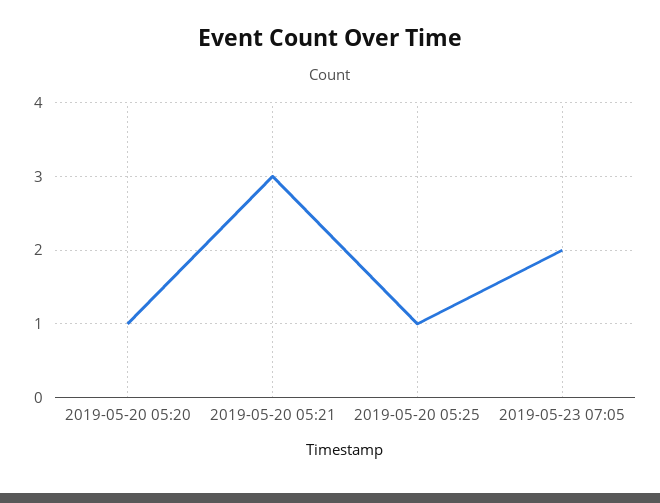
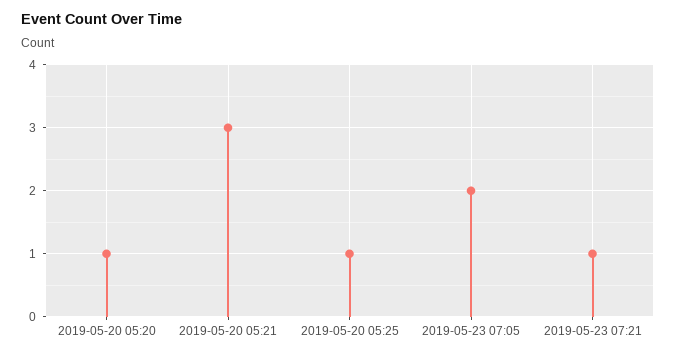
2019-05-23 07:21: none -> 1

